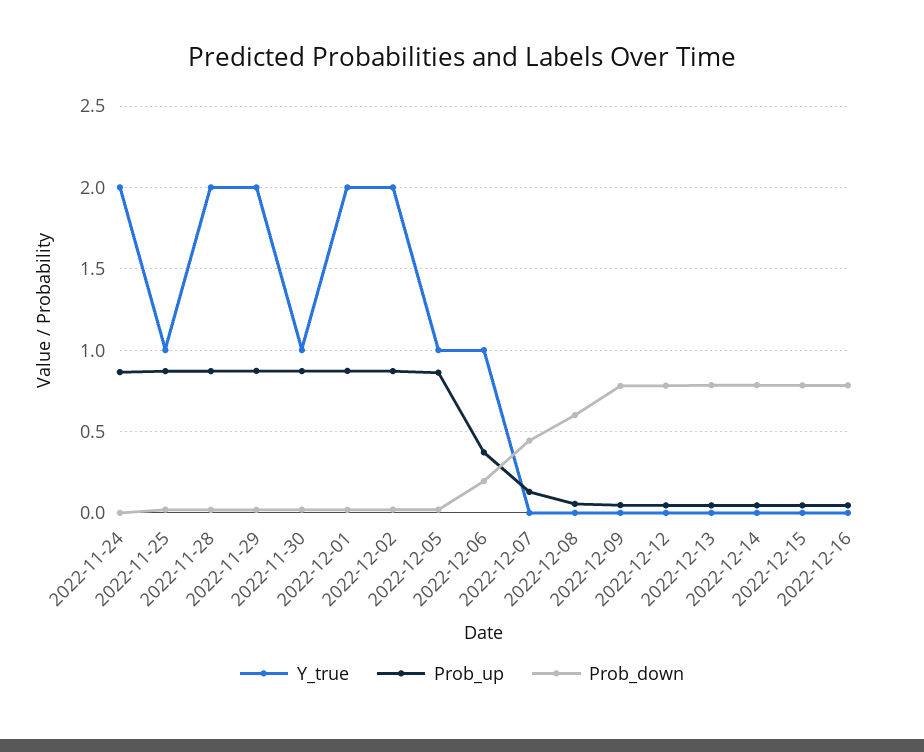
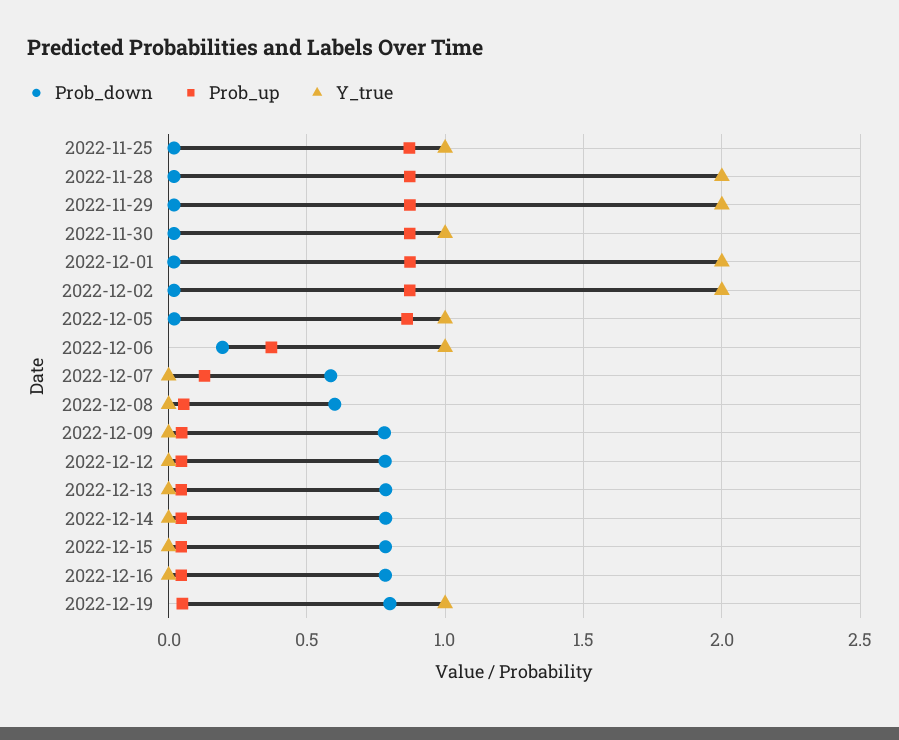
Y_true, 2022-11-24: 2 -> none
Prob_up, 2022-11-24: 0.85 -> none
Prob_down, 2022-11-24: 0 -> none
Prob_down, 2022-12-07: 0.45 -> 0.6
Prob_down, 2022-12-19: none -> 0.8
Prob_up, 2022-12-19: none -> 0.05
Y_true, 2022-12-19: none -> 1

